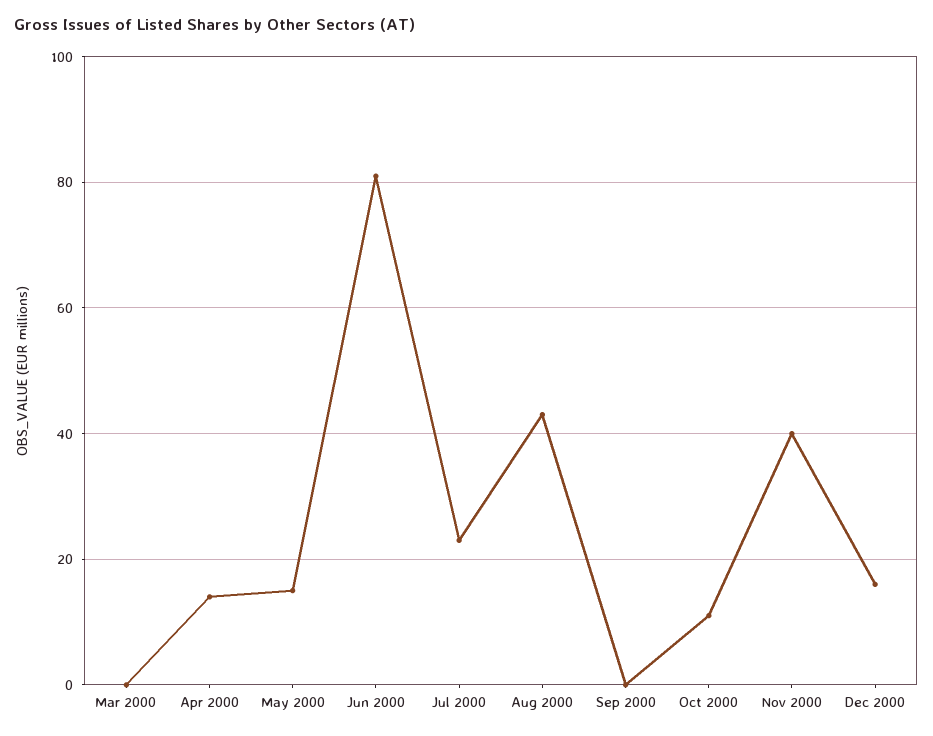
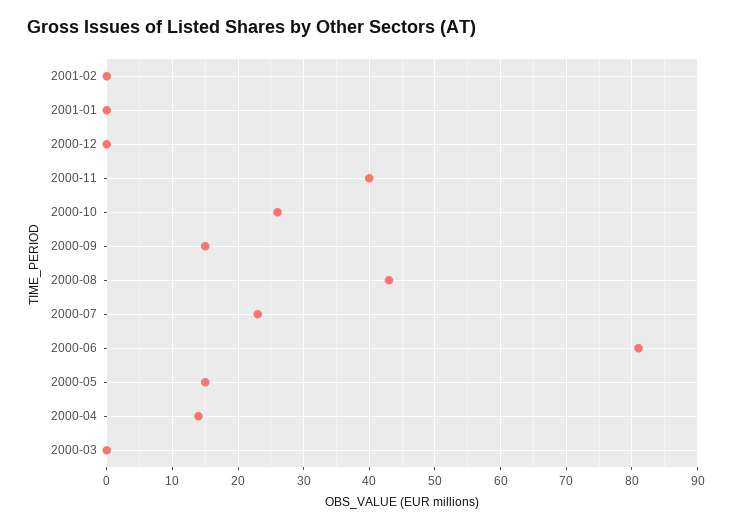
Sep 2000: 0 -> 15
Oct 2000: 10 -> 26
Dec 2000: 15 -> 0
2001-02: none -> 0
2001-01: none -> 0

